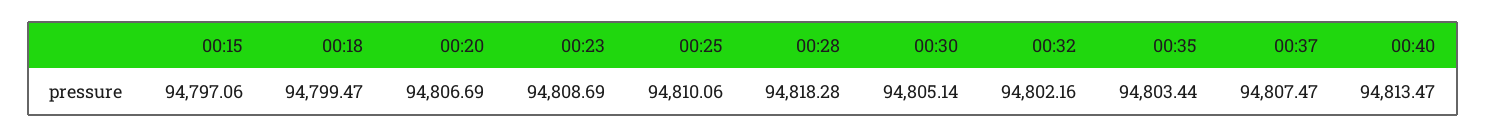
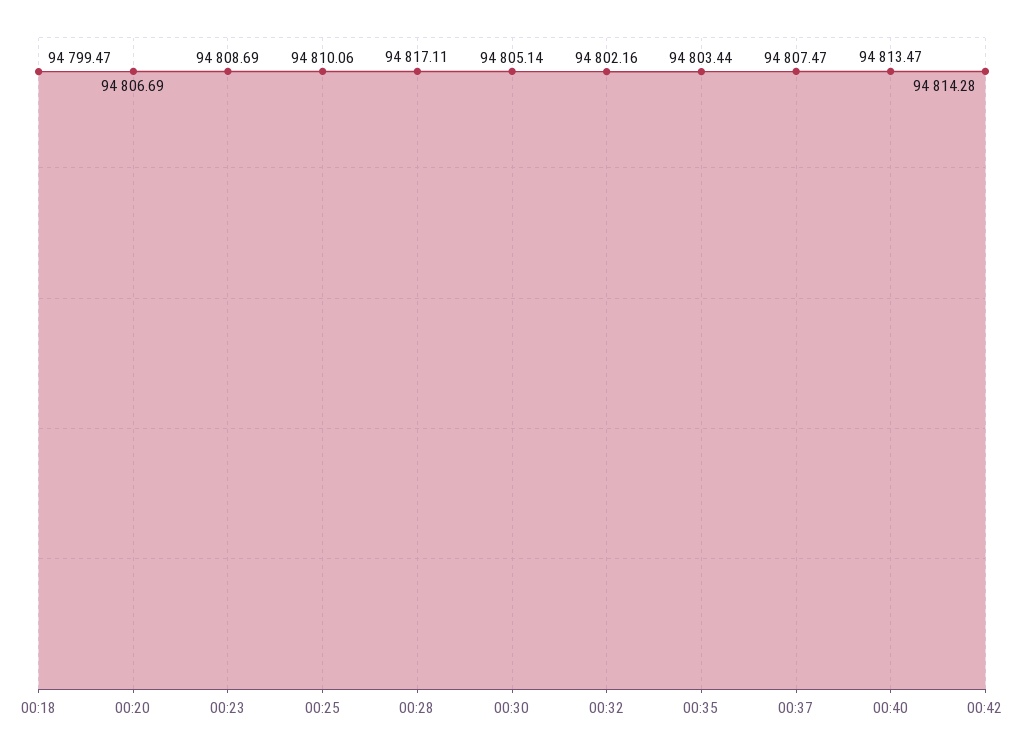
00:15: 94797.06 -> none
00:28: 94818.28 -> 94817.11
00:42: none -> 94814.28

